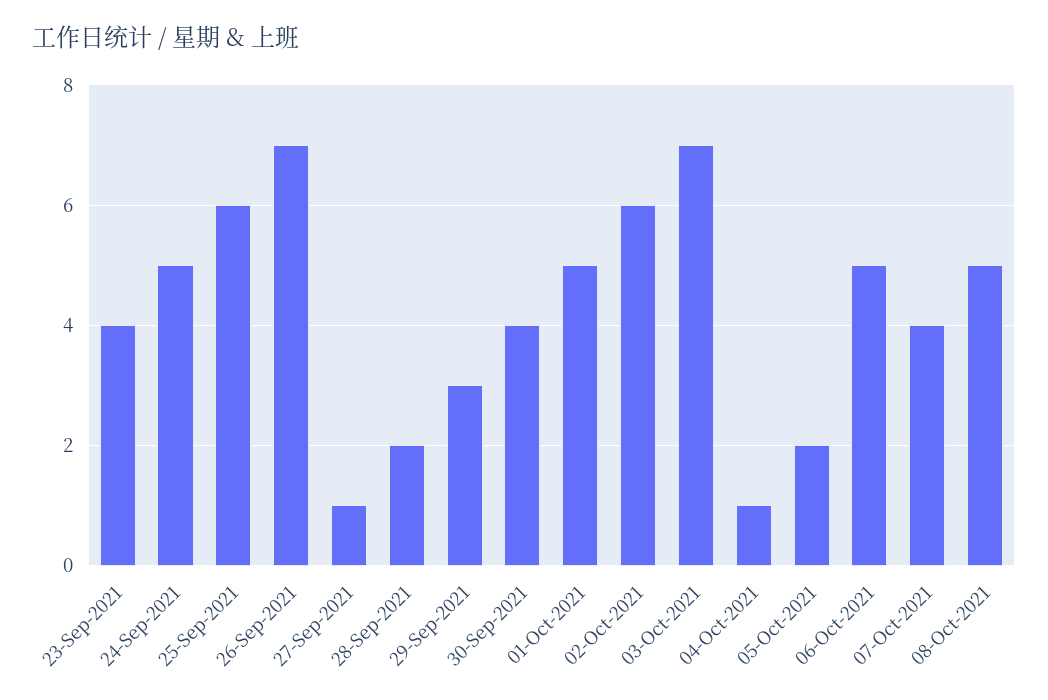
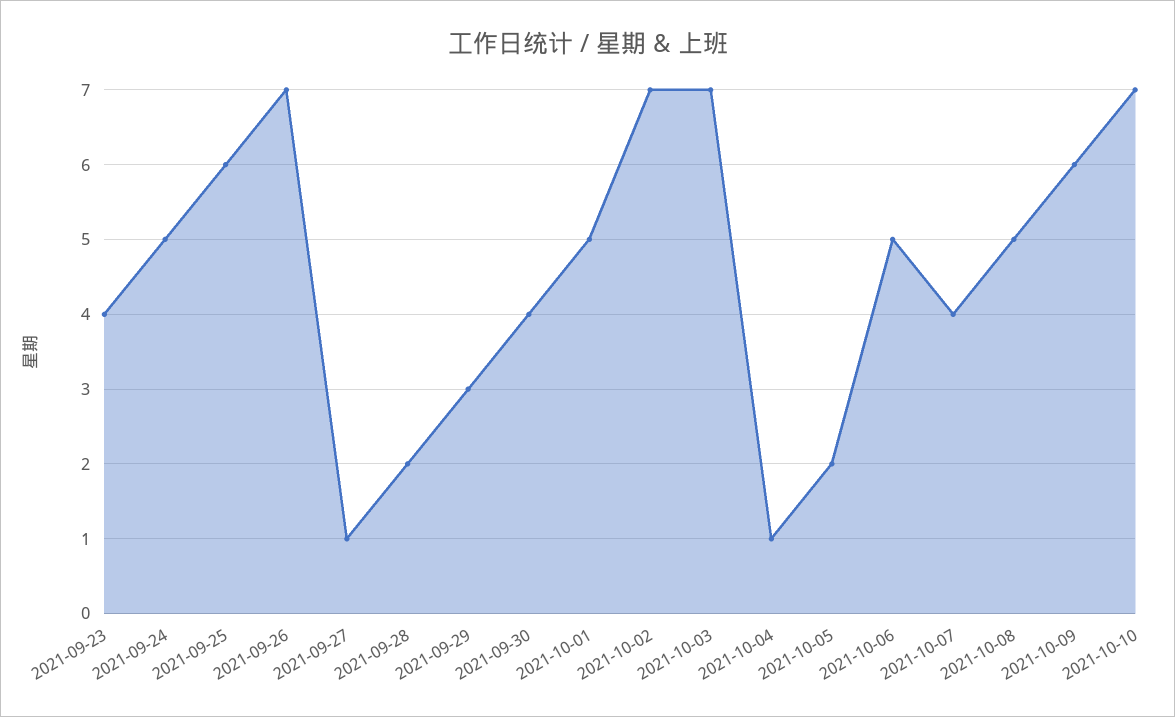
02-Oct-2021: 6 -> 7
2021-10-09: none -> 6
2021-10-10: none -> 7

